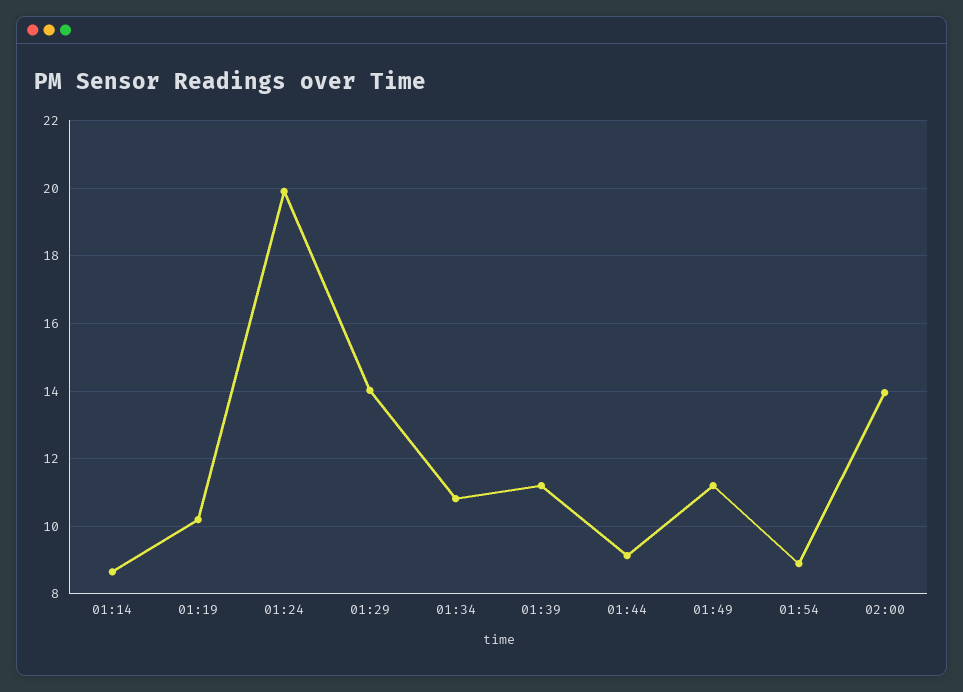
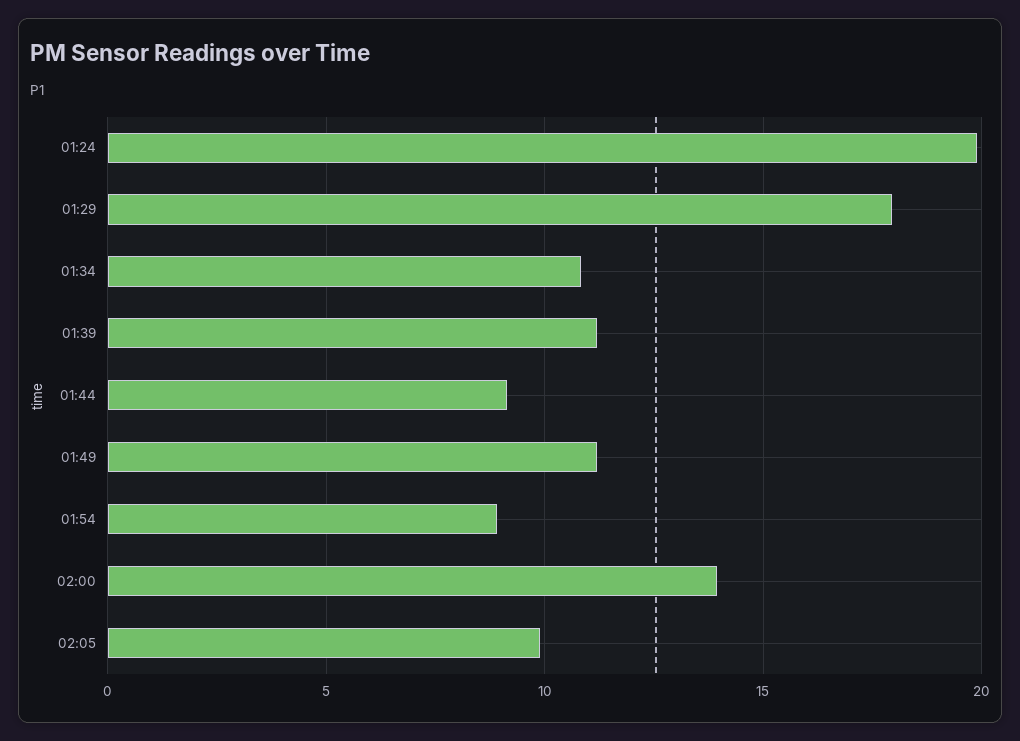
01:14: 8.6 -> none
01:19: 10.2 -> none
01:29: 14 -> 18
02:05: none -> 10

